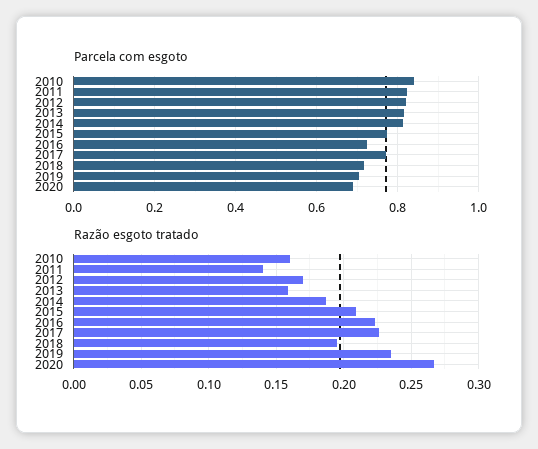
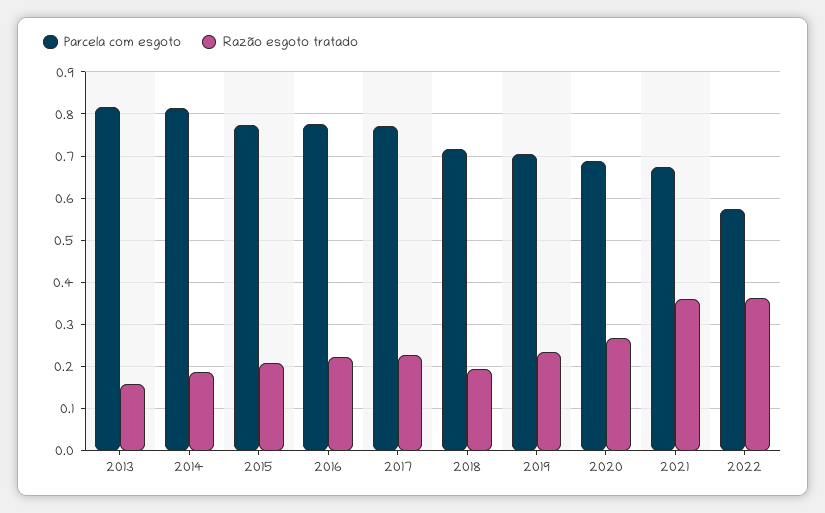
Parcela com esgoto, 2010: 0.84 -> none
Parcela com esgoto, 2011: 0.82 -> none
Parcela com esgoto, 2012: 0.82 -> none
Parcela com esgoto, 2016: 0.72 -> 0.78
Razão esgoto tratado, 2010: 0.16 -> none
Razão esgoto tratado, 2011: 0.14 -> none
Razão esgoto tratado, 2012: 0.17 -> none
Parcela com esgoto, 2021: none -> 0.68
Razão esgoto tratado, 2021: none -> 0.36
Parcela com esgoto, 2022: none -> 0.58
Razão esgoto tratado, 2022: none -> 0.36

